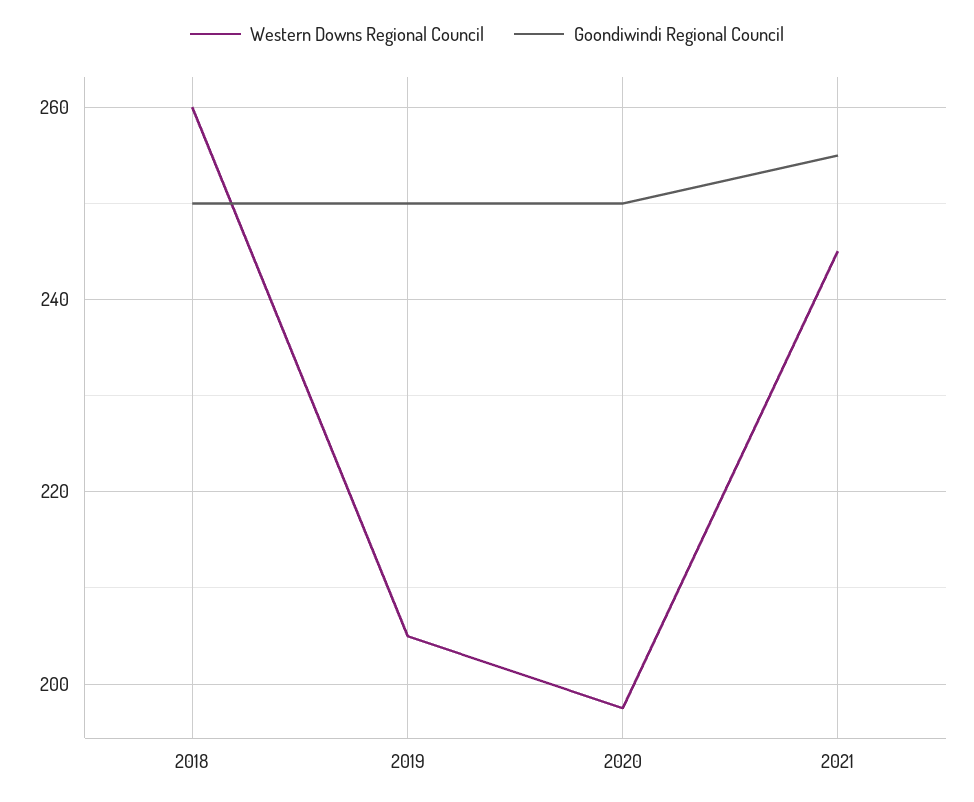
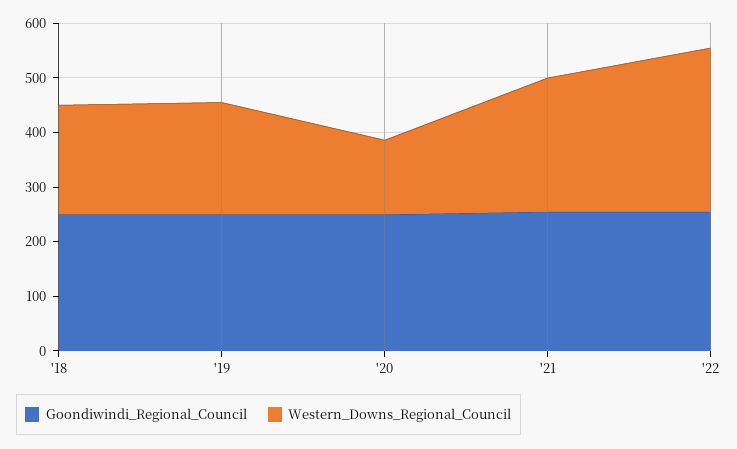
Western Downs Regional Council, 2018: 260 -> 200
Western Downs Regional Council, 2020: 198 -> 140
Goondiwindi Regional Council, '22: none -> 260
Western Downs Regional Council, '22: none -> 300

